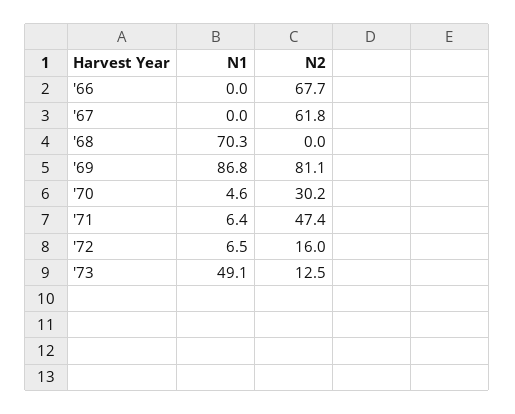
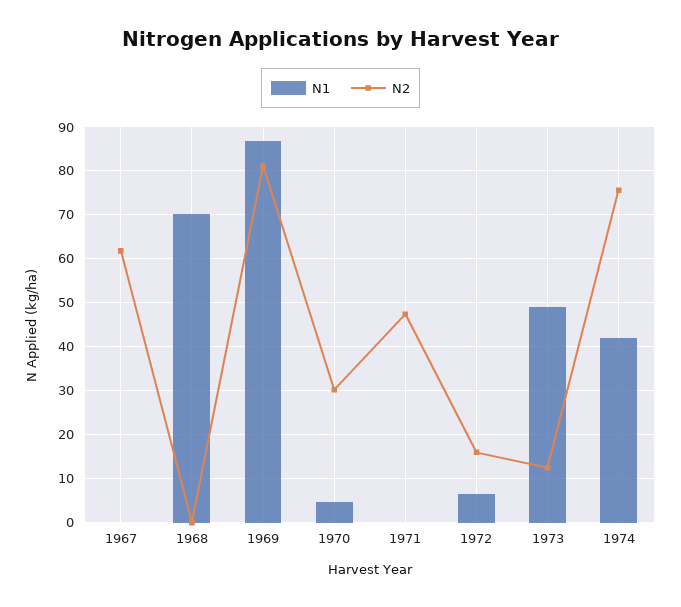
N1, '66: 0 -> none
N2, '66: 67.7 -> none
N1, '71: 6.4 -> 0
N1, 1974: none -> 42
N2, 1974: none -> 76

